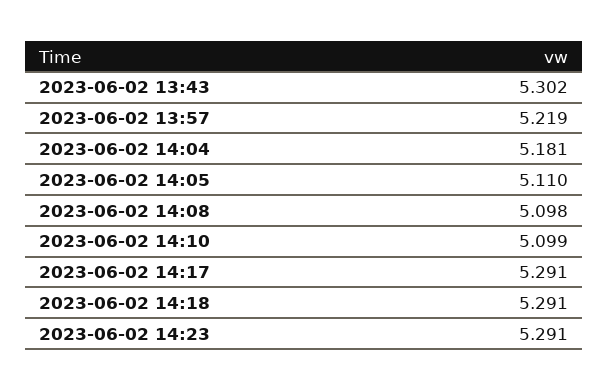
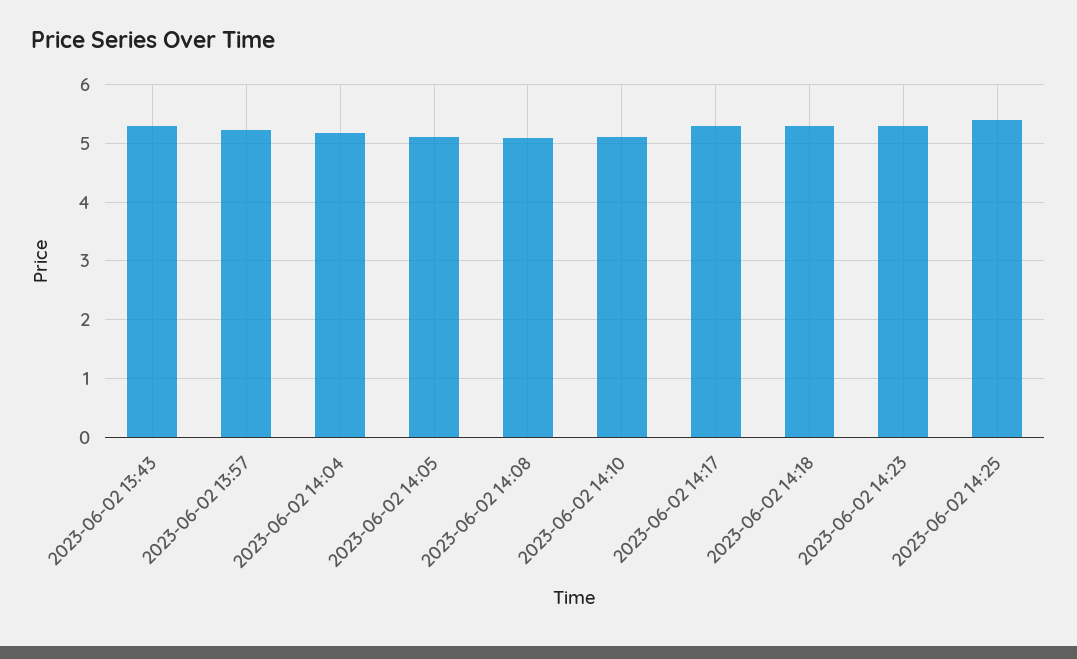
2023-06-02 14:25: none -> 5.4

